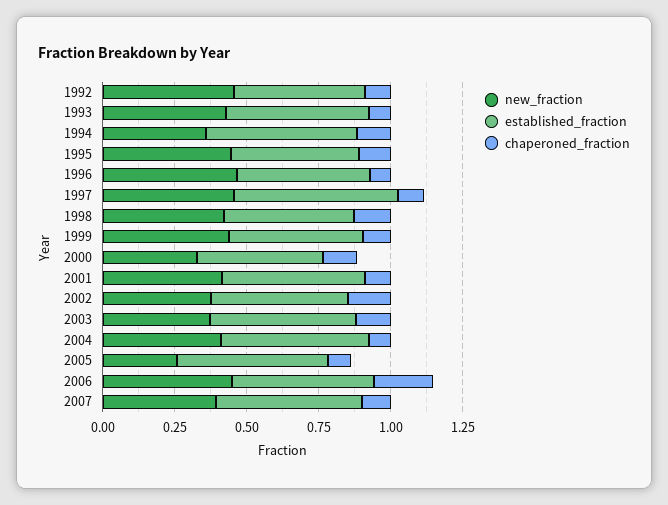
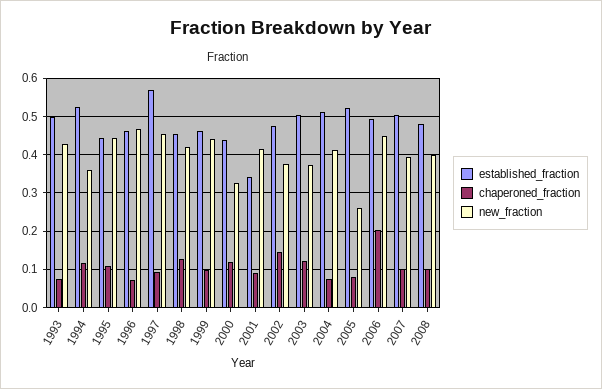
new_fraction, 1992: 0.45 -> none
established_fraction, 1992: 0.45 -> none
chaperoned_fraction, 1992: 0.1 -> none
established_fraction, 2001: 0.5 -> 0.34
established_fraction, 2008: none -> 0.48
chaperoned_fraction, 2008: none -> 0.1
new_fraction, 2008: none -> 0.4

